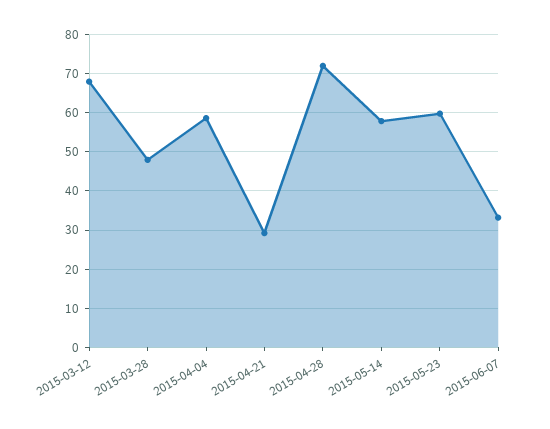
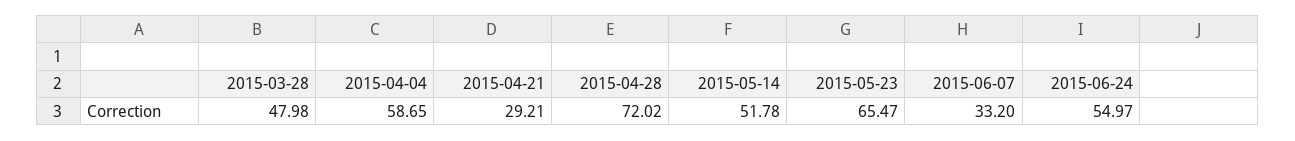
2015-03-12: 68 -> none
2015-05-14: 58 -> 51.78
2015-05-23: 60 -> 65.47
2015-06-24: none -> 54.97

